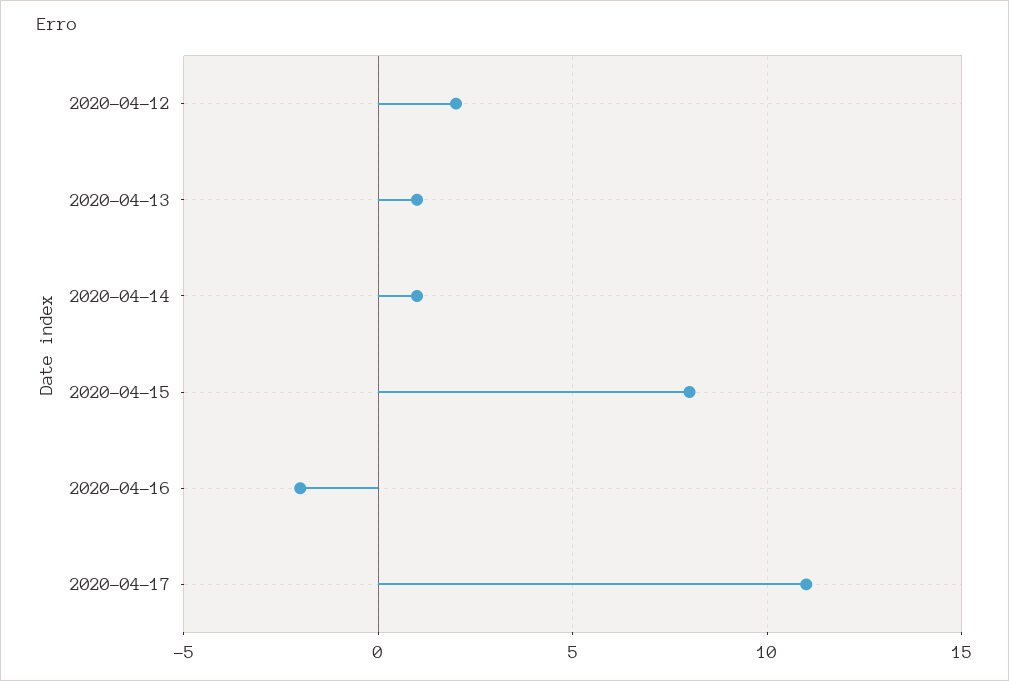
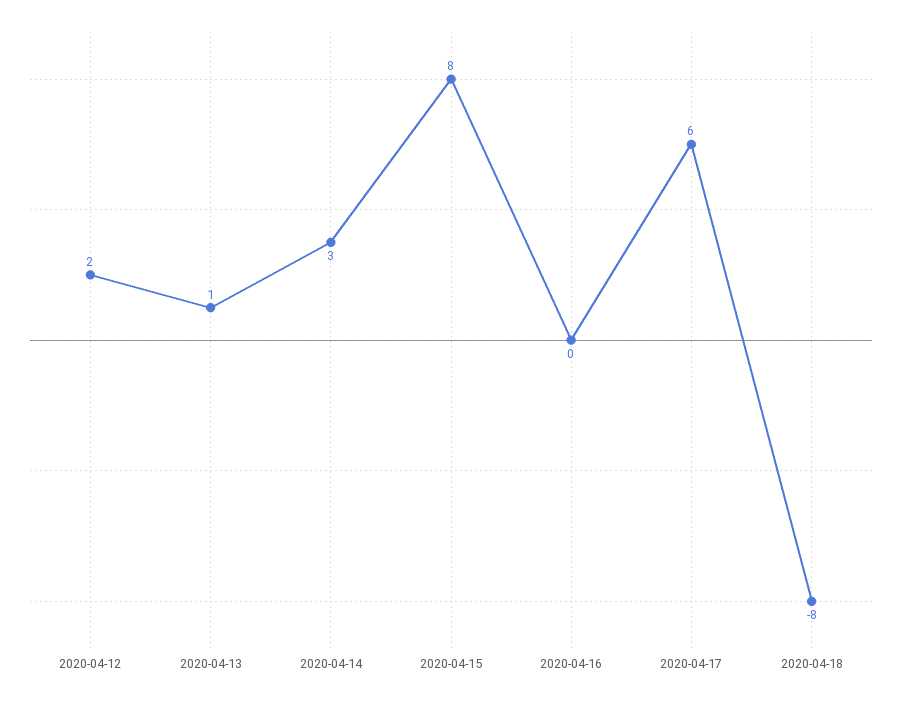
2020-04-14: 1 -> 3
2020-04-16: -2 -> 0
2020-04-17: 11 -> 6
2020-04-18: none -> -8

